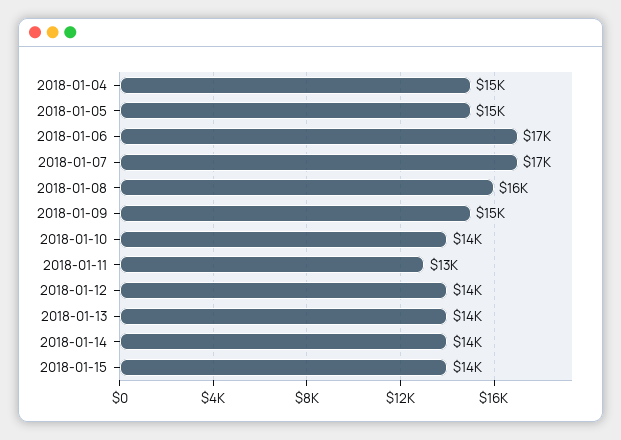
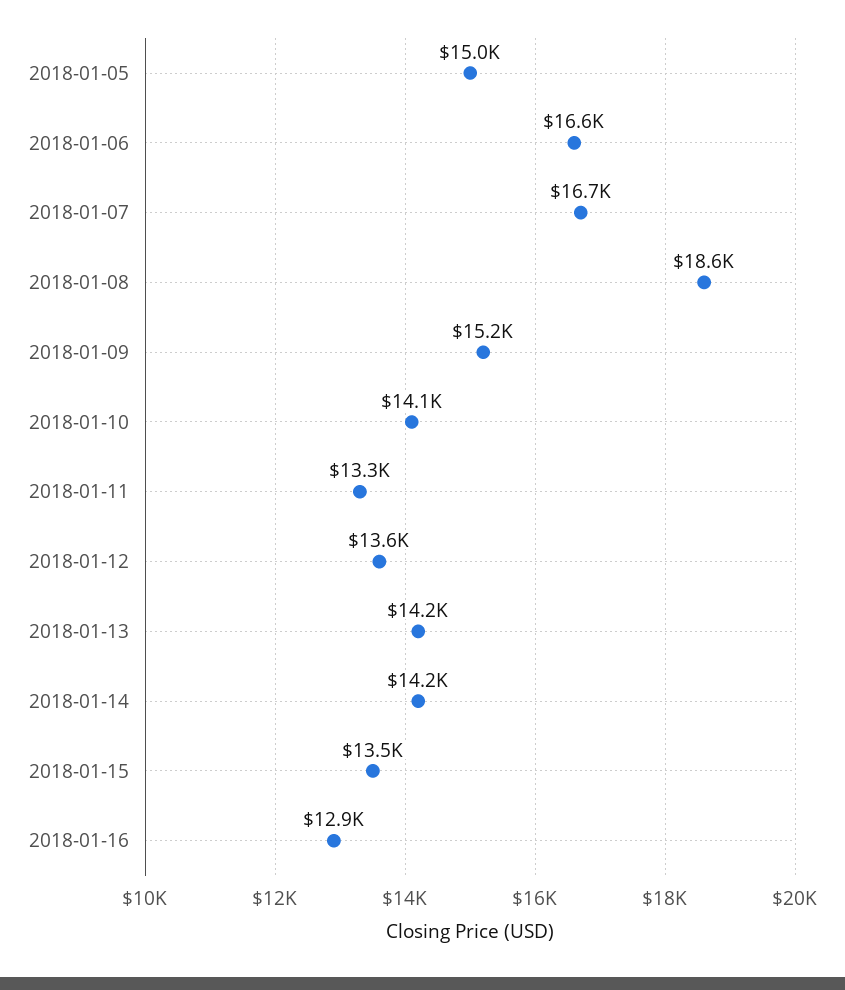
2018-01-04: 15000 -> none
2018-01-08: 16000 -> 18600
2018-01-16: none -> 12900

